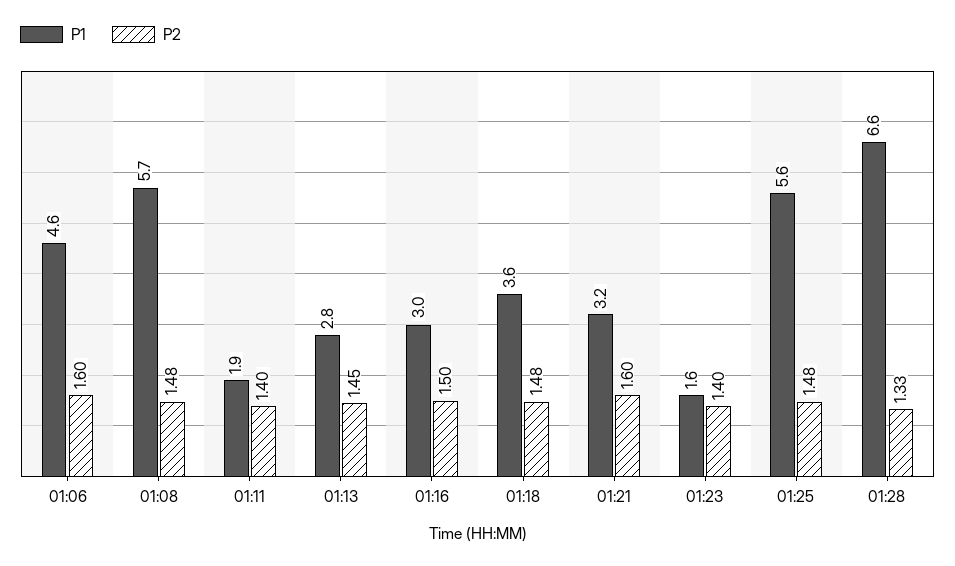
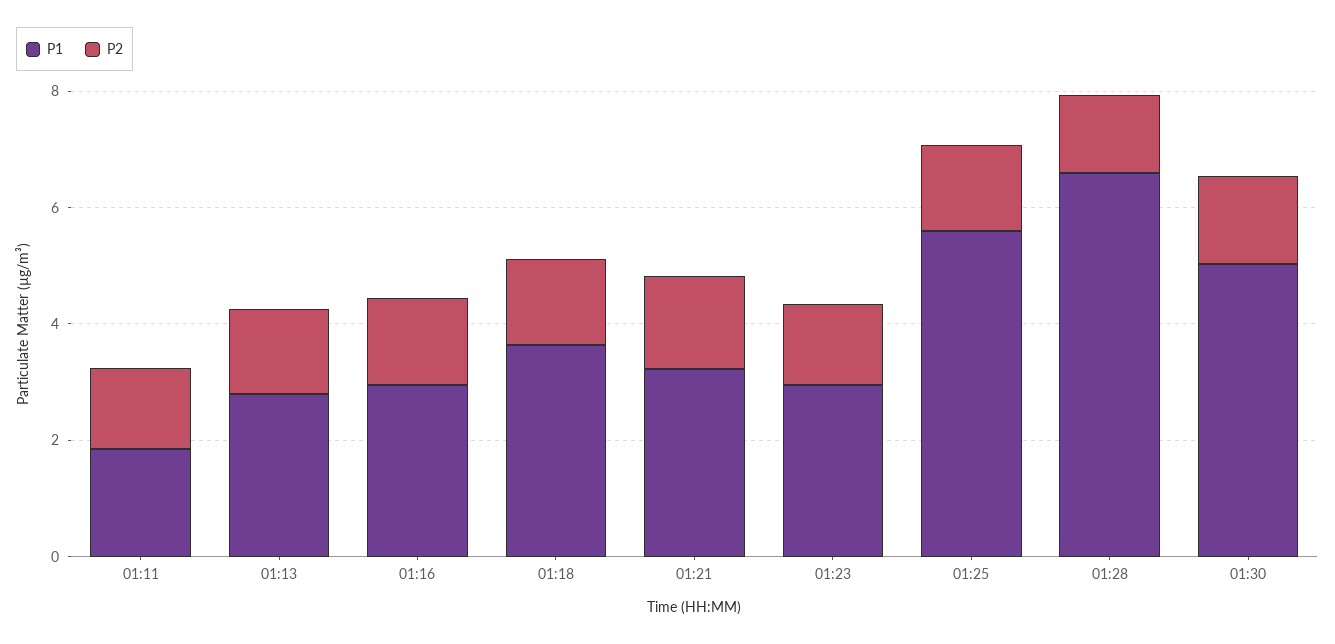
P1, 01:06: 4.6 -> none
P2, 01:06: 1.6 -> none
P1, 01:08: 5.7 -> none
P2, 01:08: 1.48 -> none
P1, 01:23: 1.6 -> 3
P1, 01:30: none -> 5
P2, 01:30: none -> 1.5

